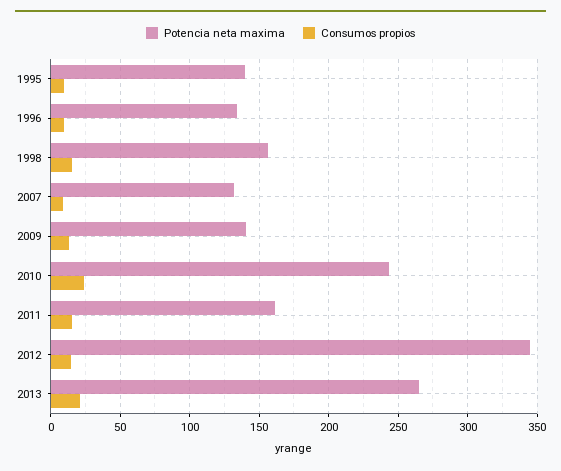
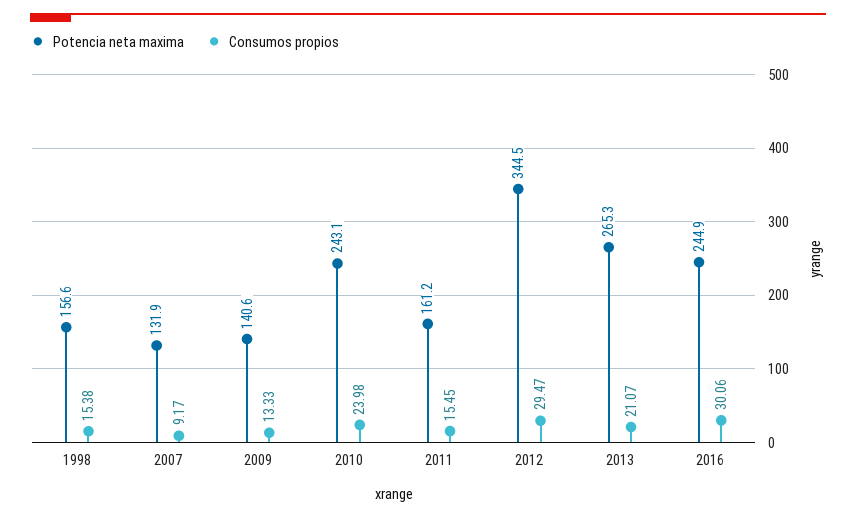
Potencia neta maxima, 1995: 140 -> none
Consumos propios, 1995: 10 -> none
Potencia neta maxima, 1996: 135 -> none
Consumos propios, 1996: 10 -> none
Consumos propios, 2012: 15 -> 29.47
Potencia neta maxima, 2016: none -> 244.9
Consumos propios, 2016: none -> 30.06

